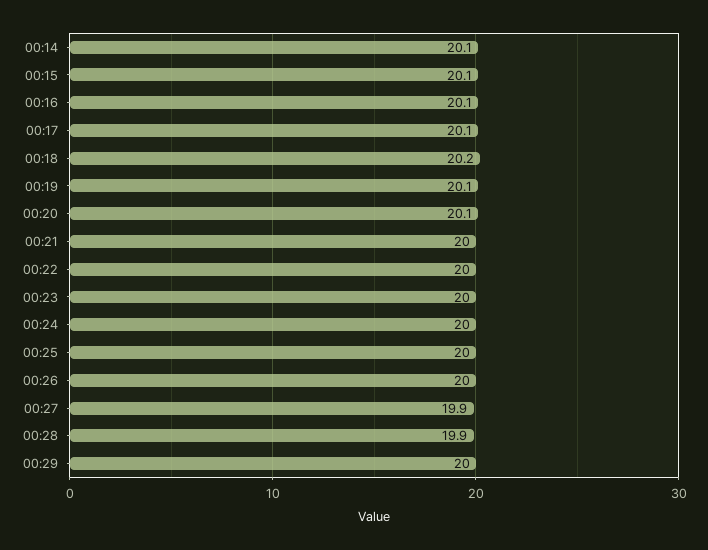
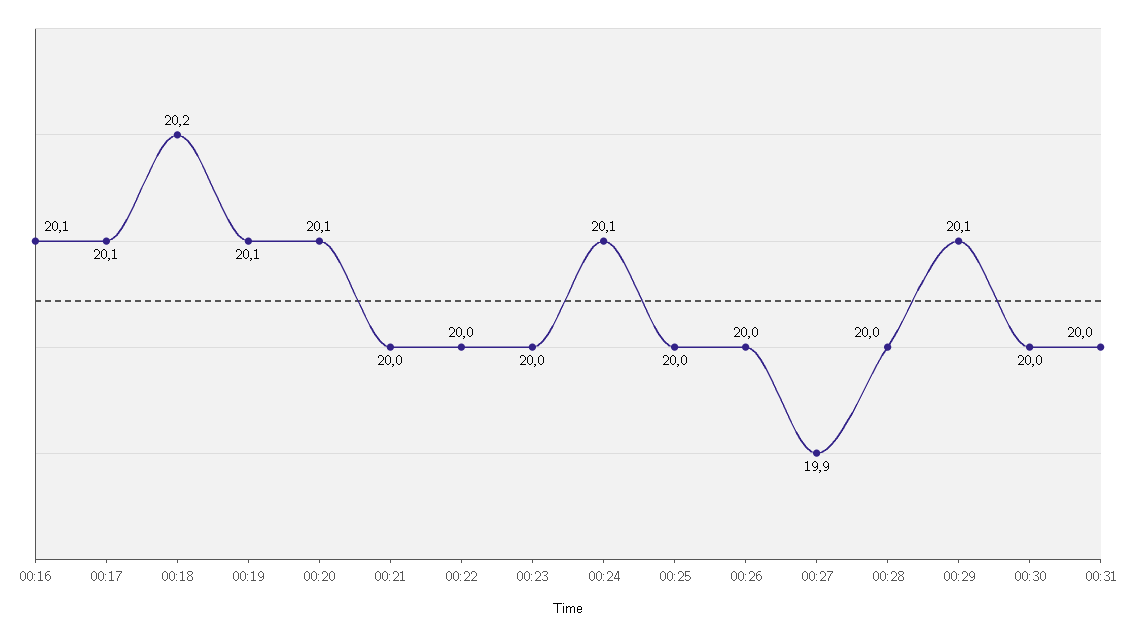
00:14: 20.1 -> none
00:15: 20.1 -> none
00:24: 20 -> 20.1
00:28: 19.9 -> 20
00:29: 20 -> 20.1
00:30: none -> 20
00:31: none -> 20

